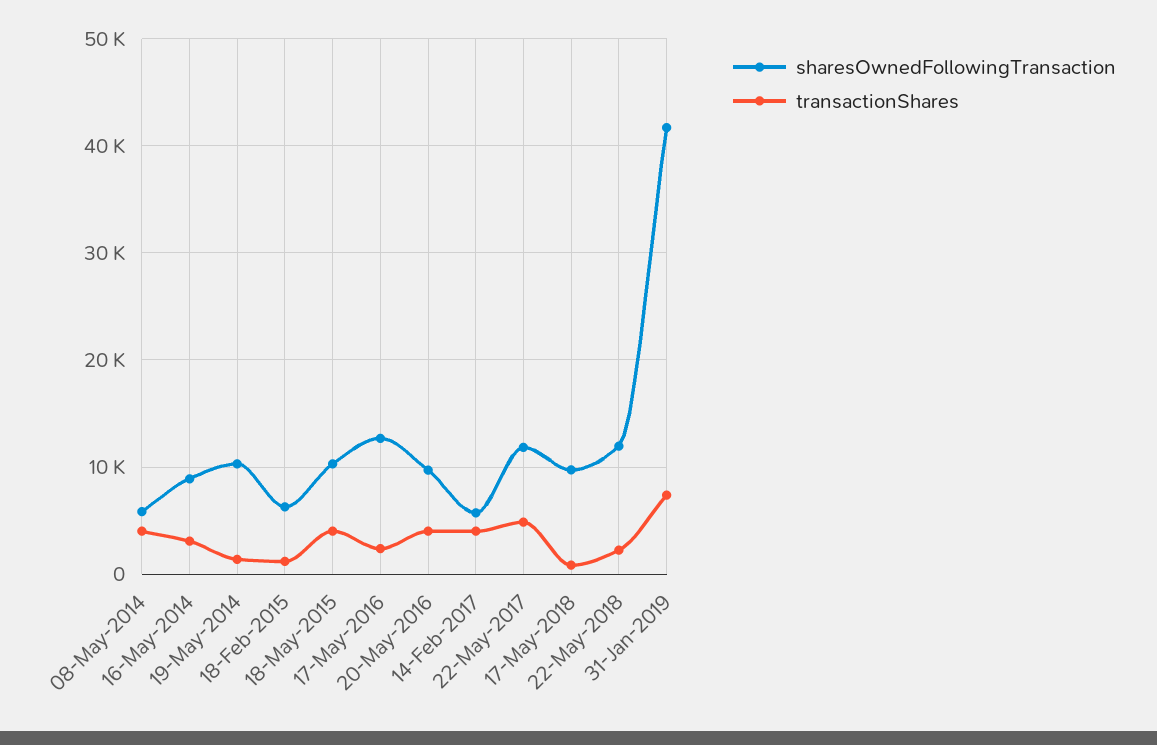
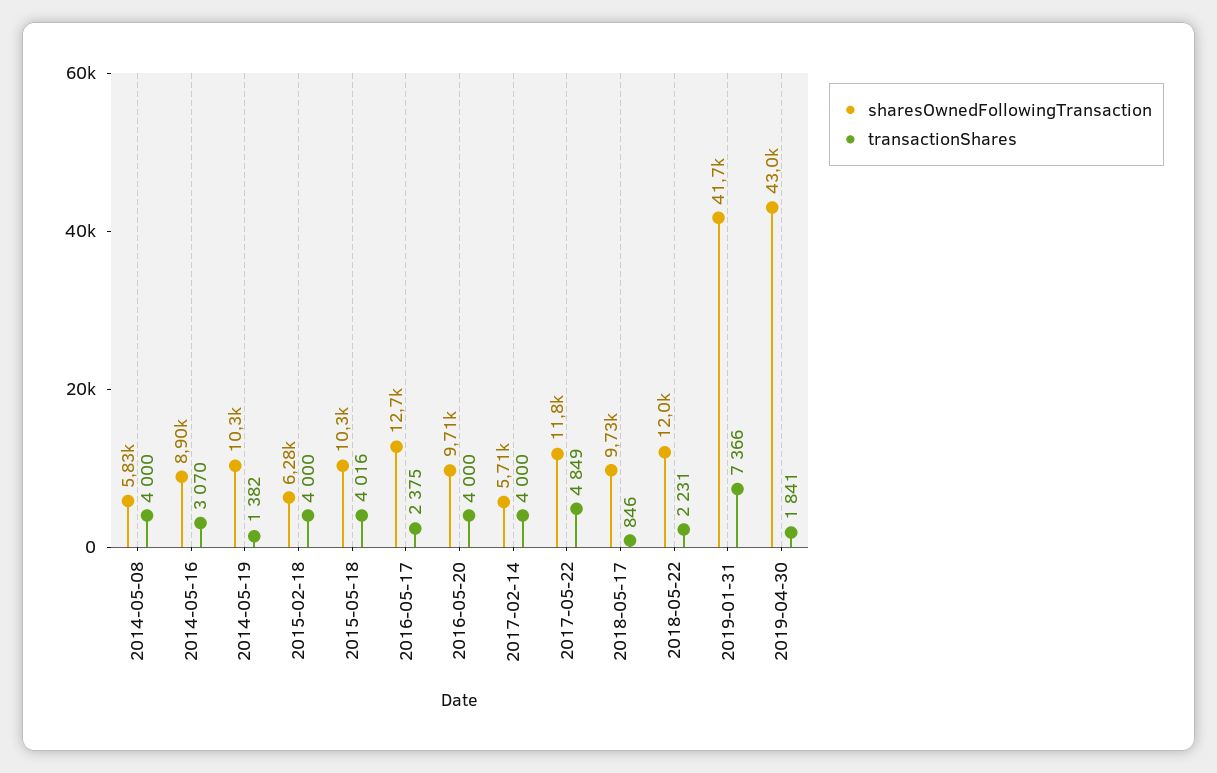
transactionShares, 18-Feb-2015: 1000 -> 4000
sharesOwnedFollowingTransaction, 2019-04-30: none -> 43000
transactionShares, 2019-04-30: none -> 1841

